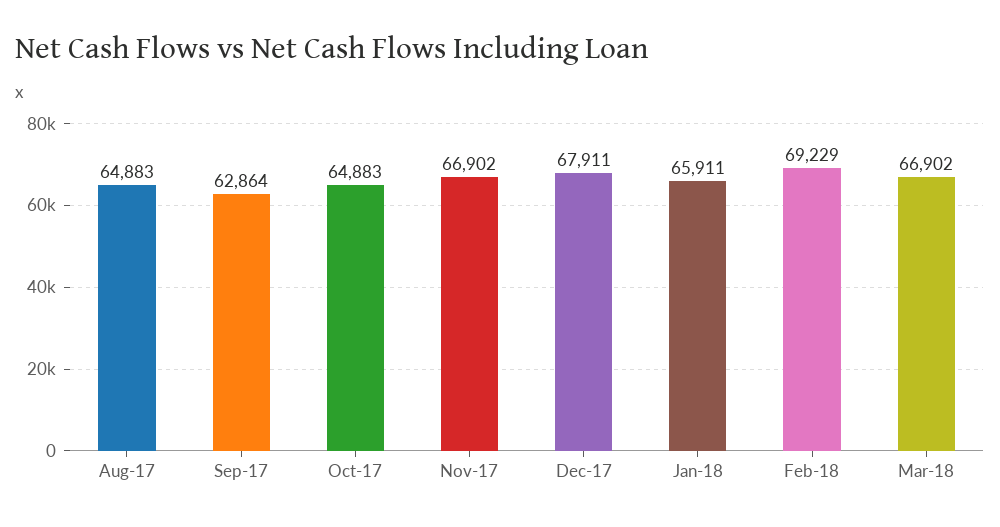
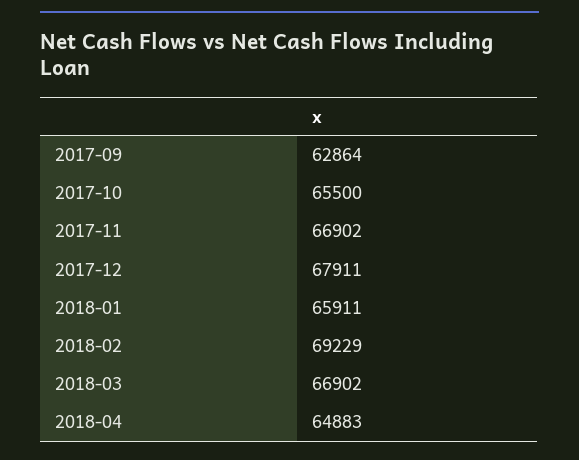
Aug-17: 64883 -> none
Oct-17: 64883 -> 65500
2018-04: none -> 64883

